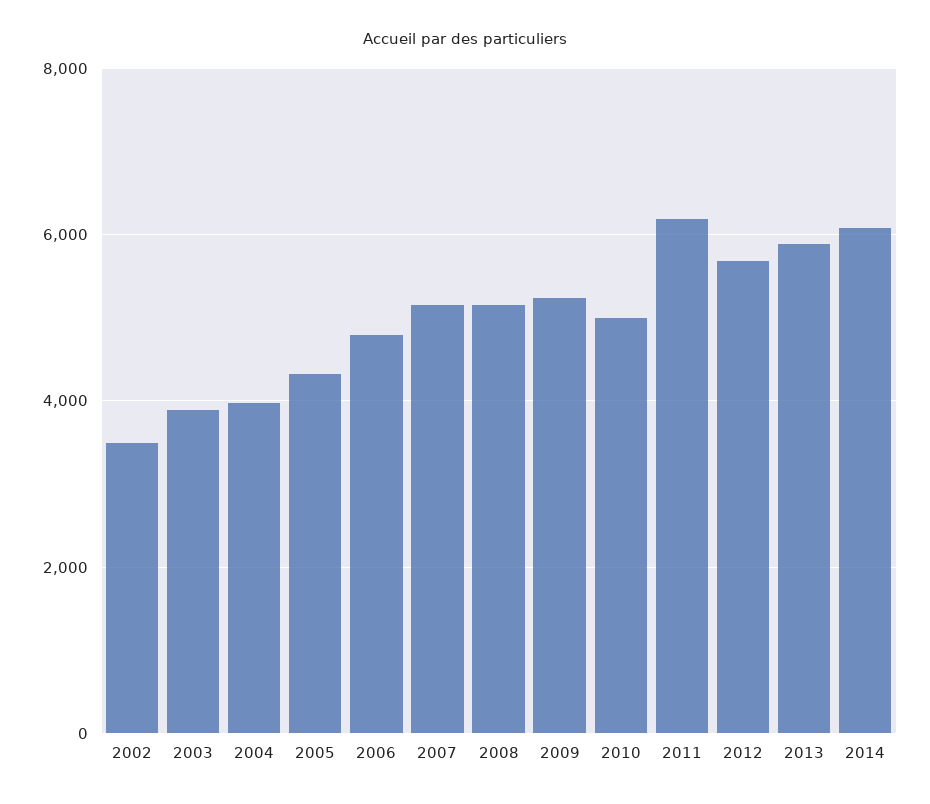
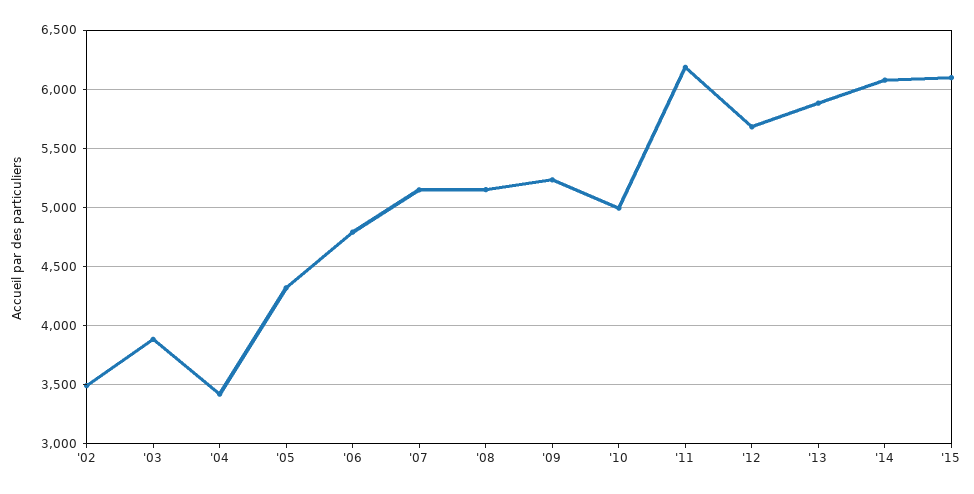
2004: 4000 -> 3400
'15: none -> 6100

